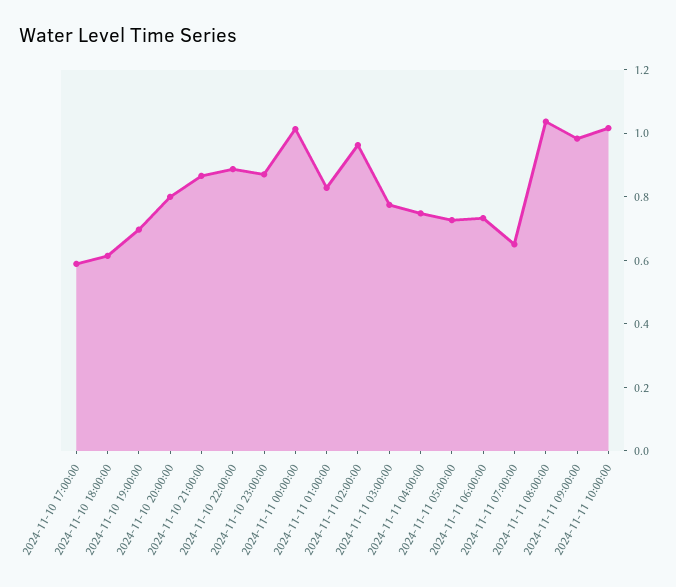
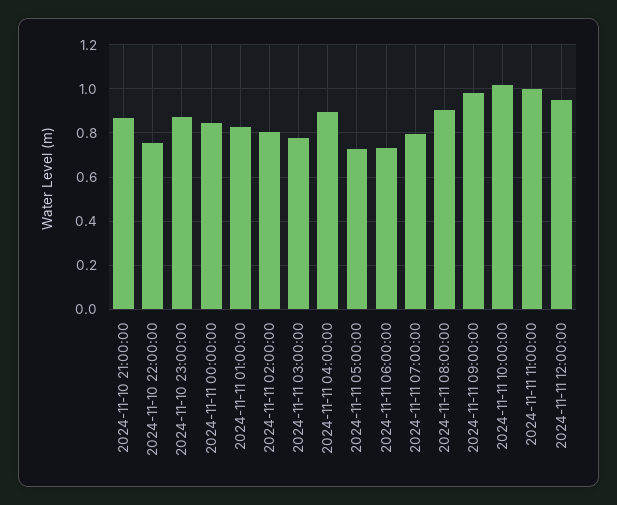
2024-11-10 17:00:00: 0.6 -> none
2024-11-10 18:00:00: 0.6 -> none
2024-11-10 19:00:00: 0.7 -> none
2024-11-10 20:00:00: 0.8 -> none
2024-11-10 22:00:00: 0.9 -> 0.75
2024-11-11 00:00:00: 1 -> 0.85
2024-11-11 02:00:00: 0.95 -> 0.8
2024-11-11 04:00:00: 0.75 -> 0.9
2024-11-11 07:00:00: 0.65 -> 0.8
2024-11-11 08:00:00: 1.05 -> 0.9
2024-11-11 11:00:00: none -> 1
2024-11-11 12:00:00: none -> 0.95

